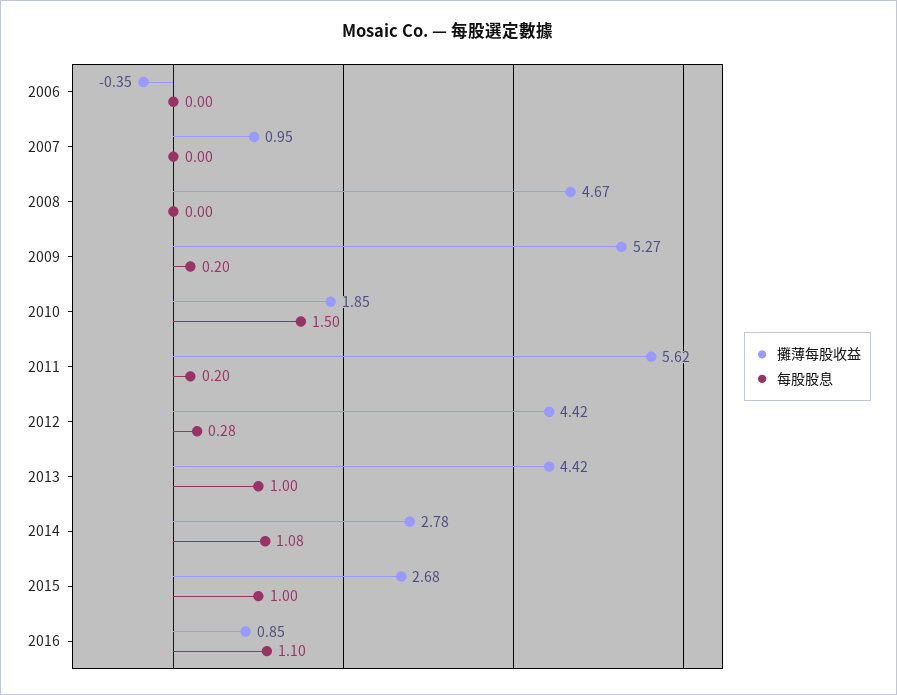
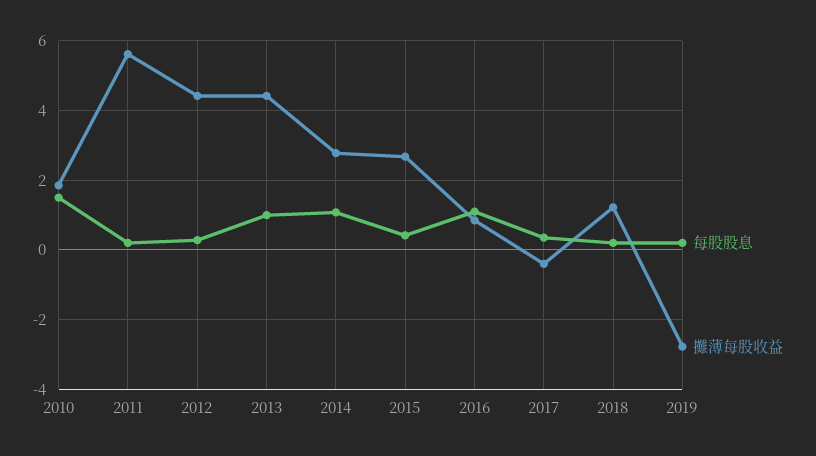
攤薄每股收益, 2006: -0.35 -> none
每股股息, 2006: 0 -> none
攤薄每股收益, 2007: 0.95 -> none
每股股息, 2007: 0 -> none
攤薄每股收益, 2008: 4.67 -> none
每股股息, 2008: 0 -> none
攤薄每股收益, 2009: 5.27 -> none
每股股息, 2009: 0.2 -> none
每股股息, 2015: 1 -> 0.4
每股股息, 2017: none -> 0.4
攤薄每股收益, 2017: none -> -0.4
每股股息, 2018: none -> 0.2
攤薄每股收益, 2018: none -> 1.2
每股股息, 2019: none -> 0.2
攤薄每股收益, 2019: none -> -2.8

